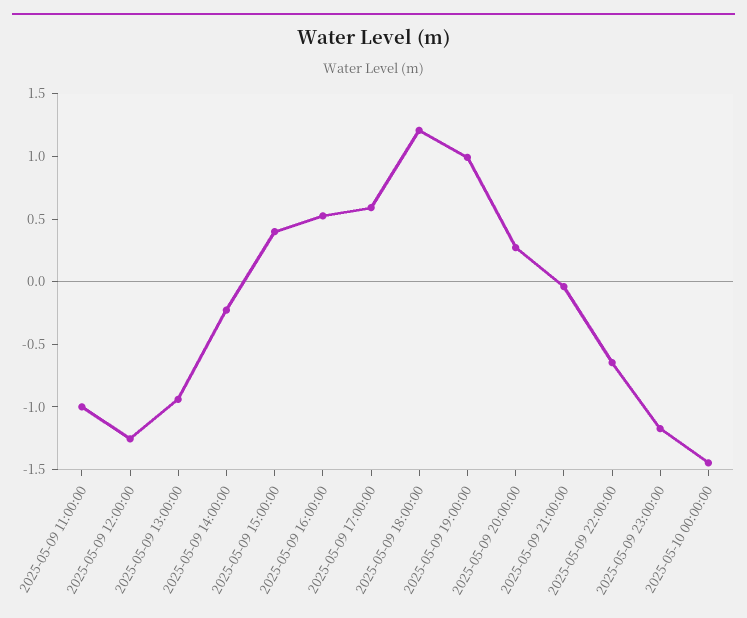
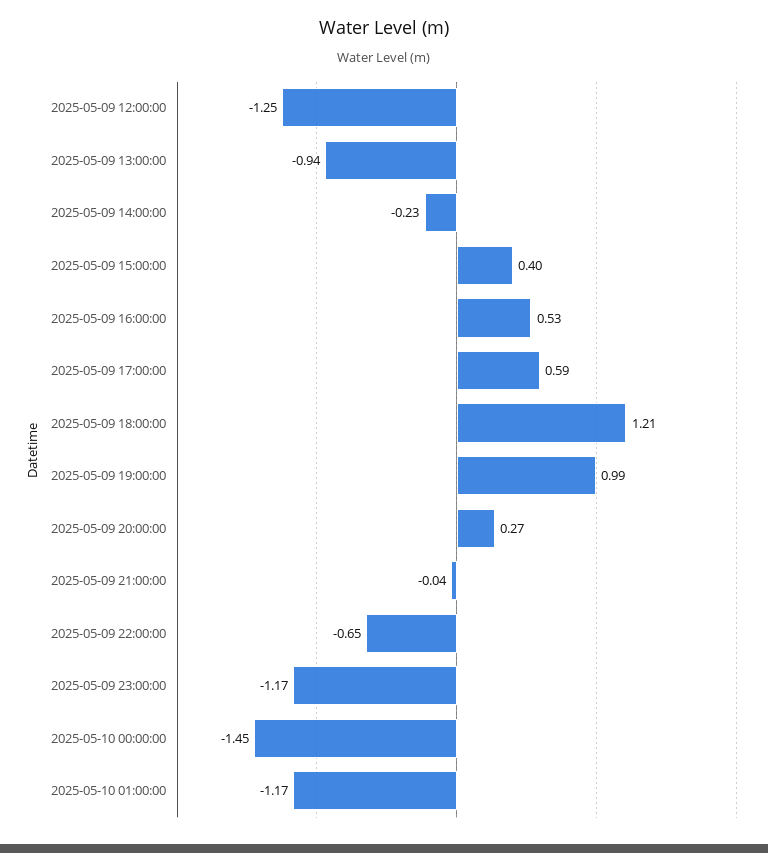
2025-05-09 11:00:00: -1 -> none
2025-05-10 01:00:00: none -> -1.17

